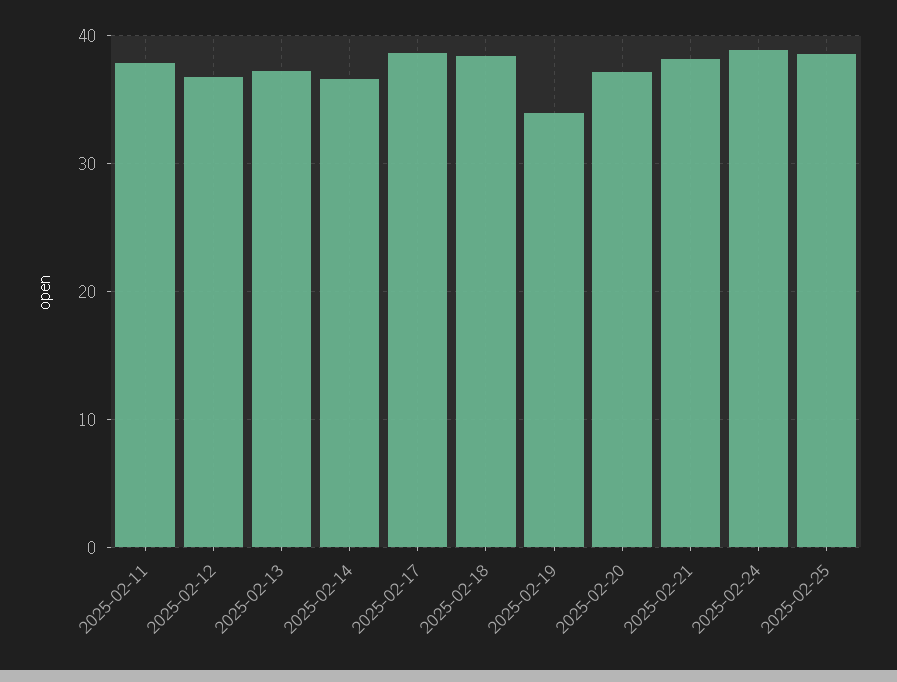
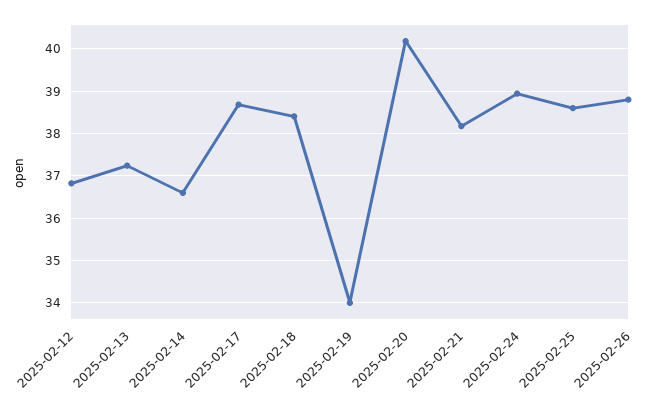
2025-02-11: 38 -> none
2025-02-20: 37 -> 40.2
2025-02-26: none -> 38.8

